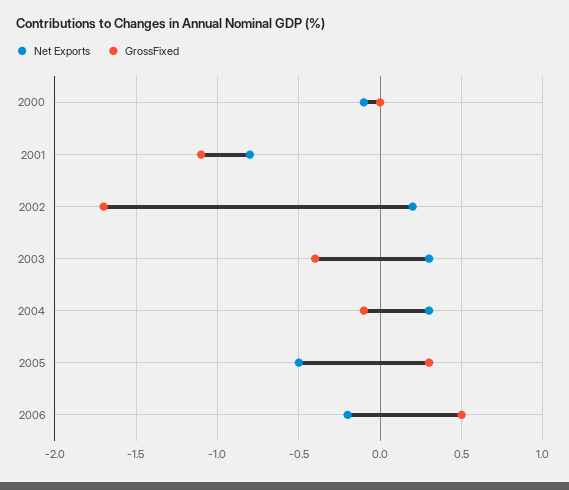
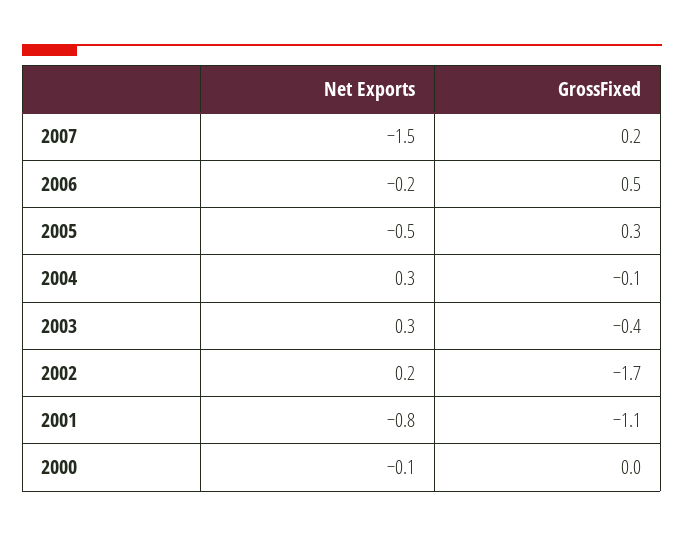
Net Exports, 2007: none -> -1.5
GrossFixed, 2007: none -> 0.2

